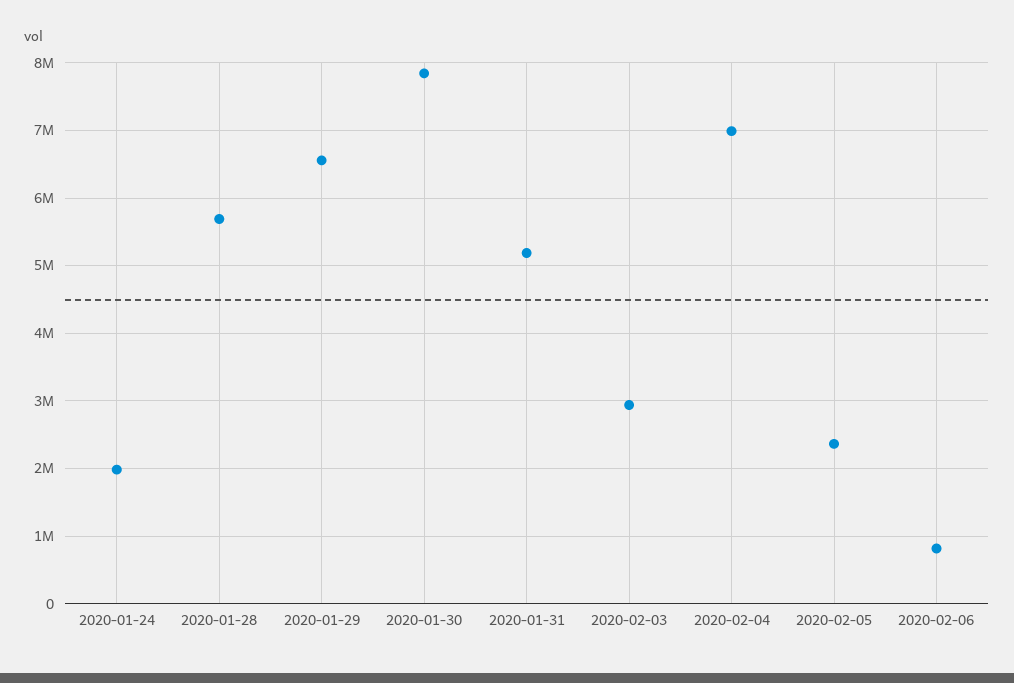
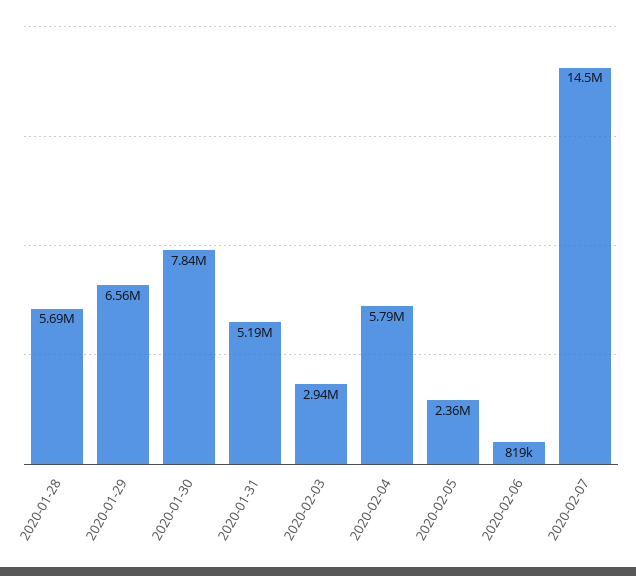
2020-01-24: 2000000 -> none
2020-02-04: 7000000 -> 5790000
2020-02-07: none -> 14500000

